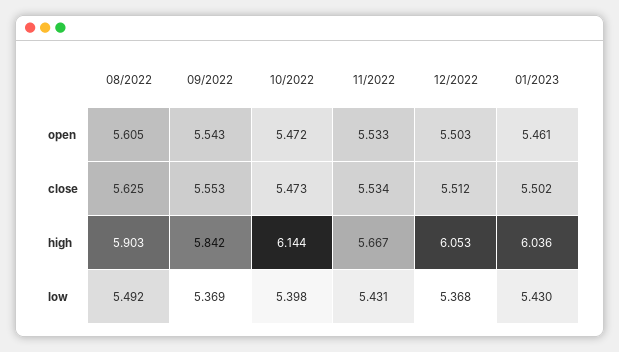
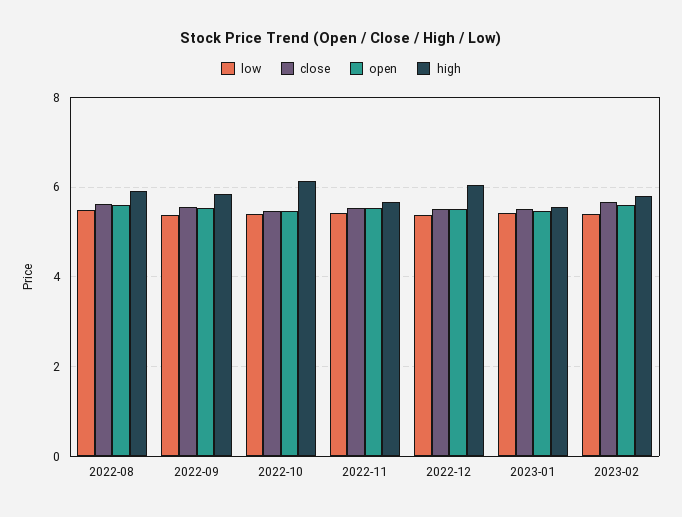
high, 01/2023: 6.036 -> 5.6
low, 2023-02: none -> 5.4
close, 2023-02: none -> 5.6
open, 2023-02: none -> 5.6
high, 2023-02: none -> 5.8

